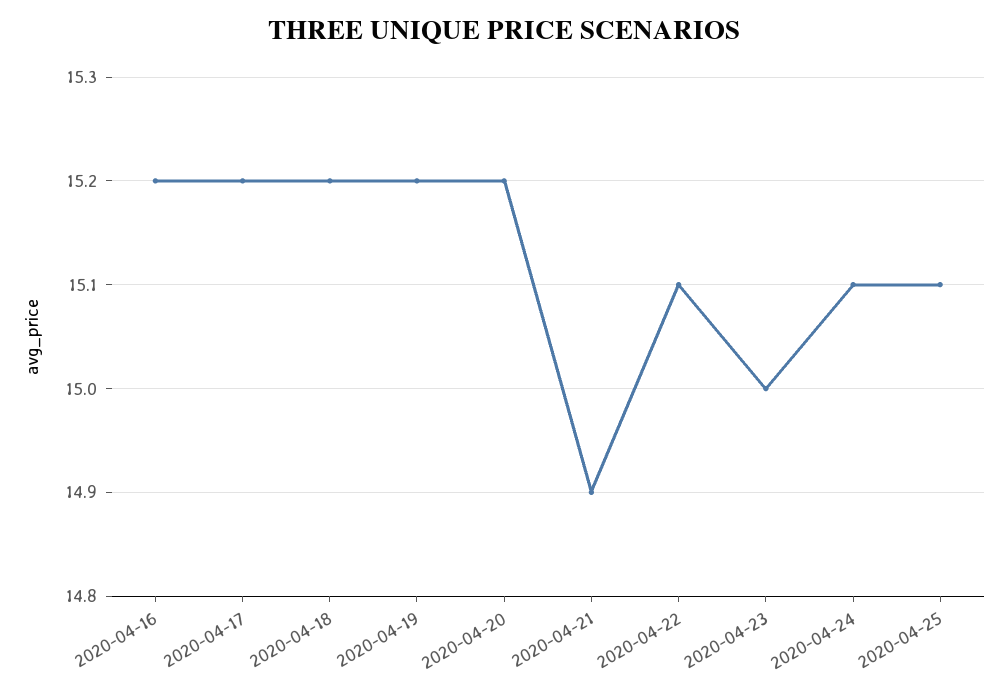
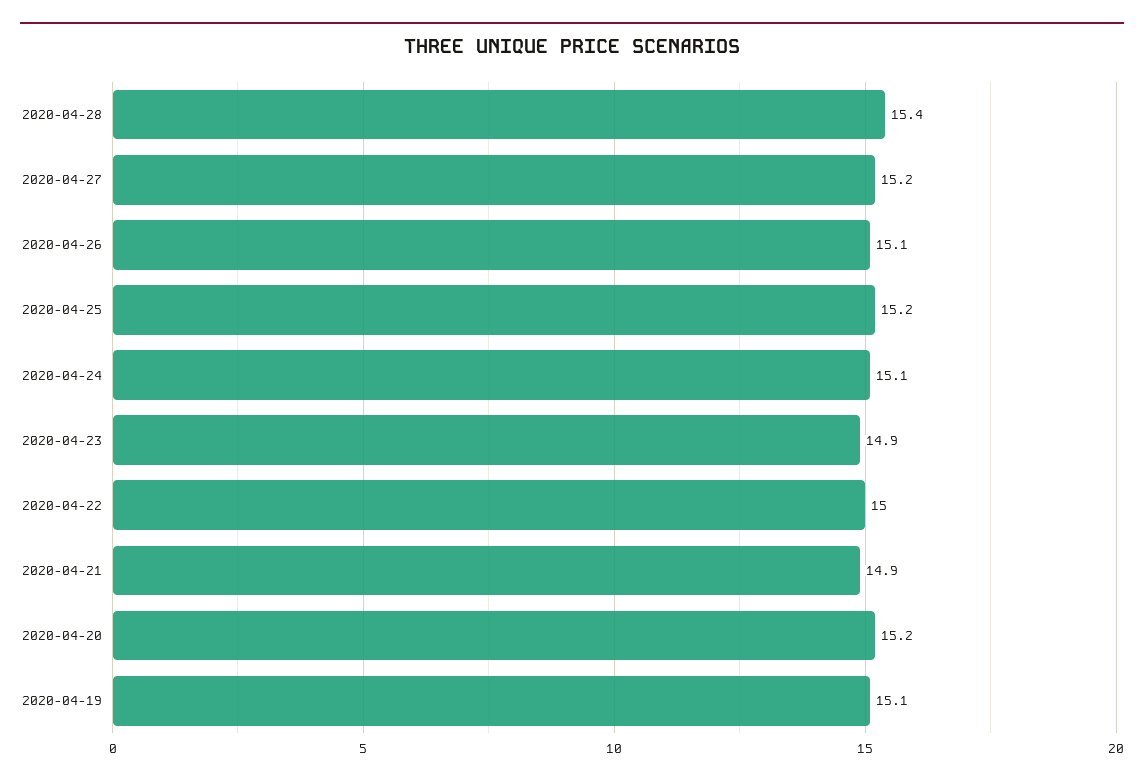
2020-04-16: 15.2 -> none
2020-04-17: 15.2 -> none
2020-04-18: 15.2 -> none
2020-04-19: 15.2 -> 15.1
2020-04-22: 15.1 -> 15
2020-04-23: 15 -> 14.9
2020-04-25: 15.1 -> 15.2
2020-04-28: none -> 15.4
2020-04-27: none -> 15.2
2020-04-26: none -> 15.1

